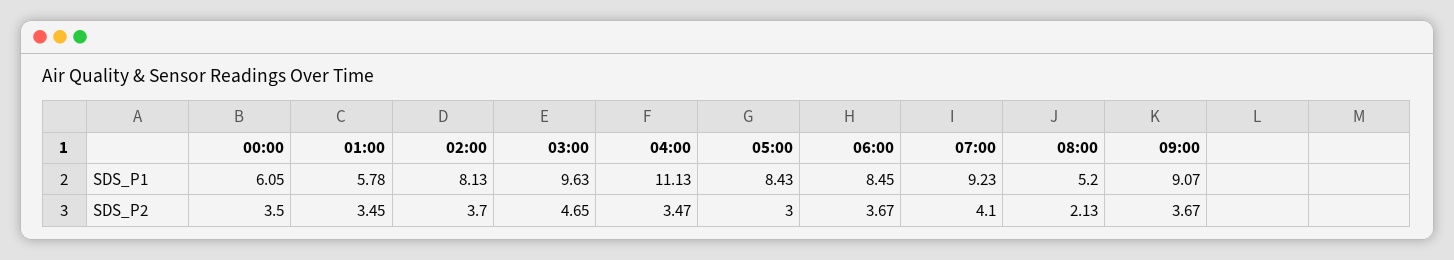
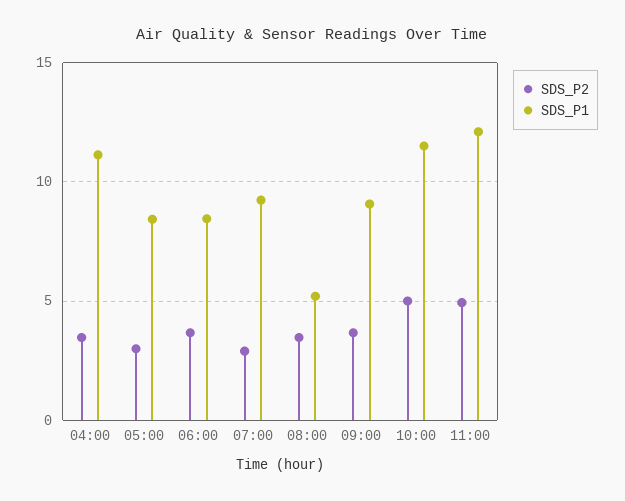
SDS_P1, 00:00: 6.05 -> none
SDS_P1, 01:00: 5.78 -> none
SDS_P1, 02:00: 8.13 -> none
SDS_P1, 03:00: 9.63 -> none
SDS_P2, 00:00: 3.5 -> none
SDS_P2, 01:00: 3.45 -> none
SDS_P2, 02:00: 3.7 -> none
SDS_P2, 03:00: 4.65 -> none
SDS_P2, 07:00: 4.1 -> 3
SDS_P2, 08:00: 2.13 -> 3.5
SDS_P2, 10:00: none -> 5
SDS_P1, 10:00: none -> 11.5
SDS_P2, 11:00: none -> 5
SDS_P1, 11:00: none -> 12

